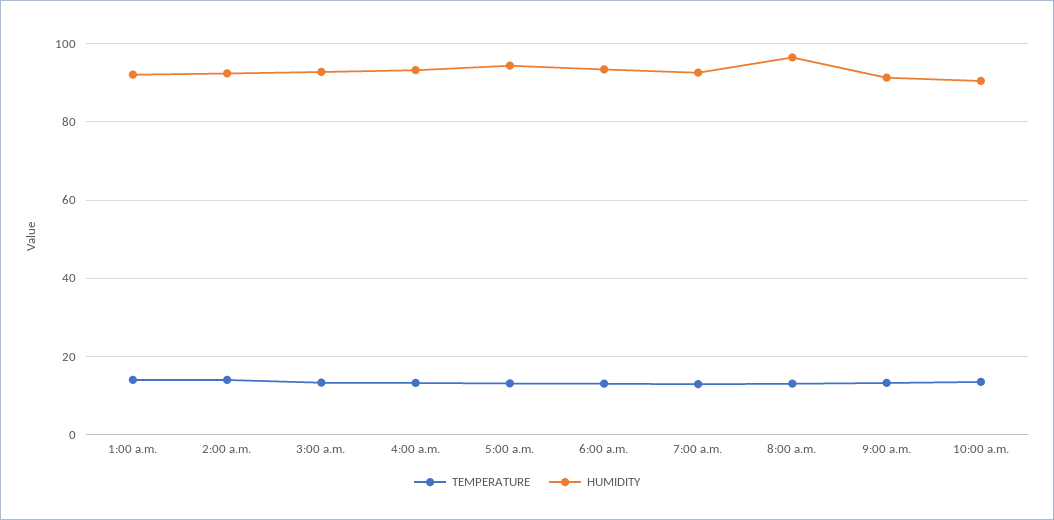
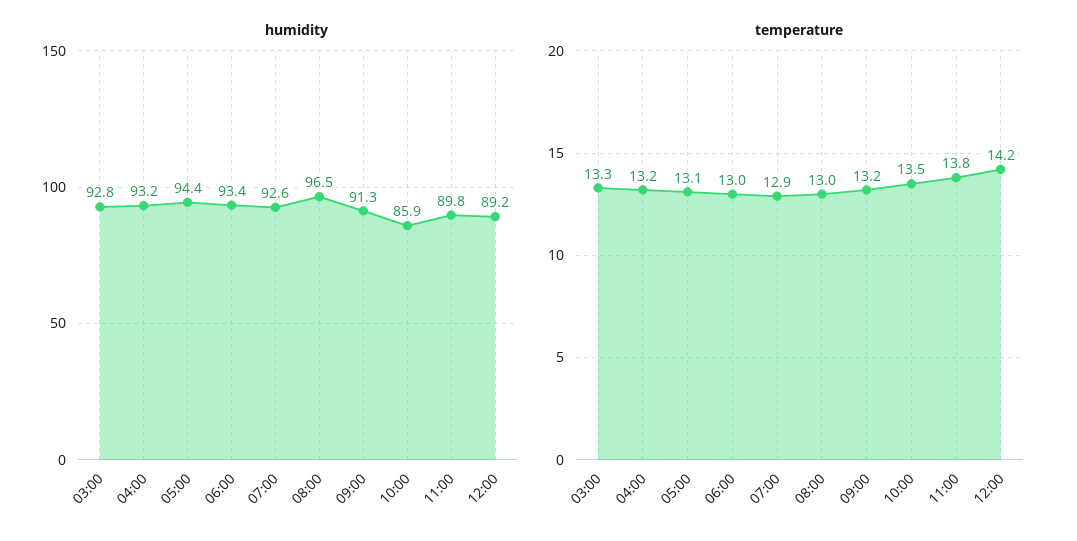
TEMPERATURE, 1:00 a.m.: 14 -> none
HUMIDITY, 1:00 a.m.: 92 -> none
TEMPERATURE, 2:00 a.m.: 14 -> none
HUMIDITY, 2:00 a.m.: 92 -> none
HUMIDITY, 10:00 a.m.: 90 -> 85.9
HUMIDITY, 11:00: none -> 89.8
HUMIDITY, 12:00: none -> 89.2
TEMPERATURE, 11:00: none -> 13.8
TEMPERATURE, 12:00: none -> 14.2

